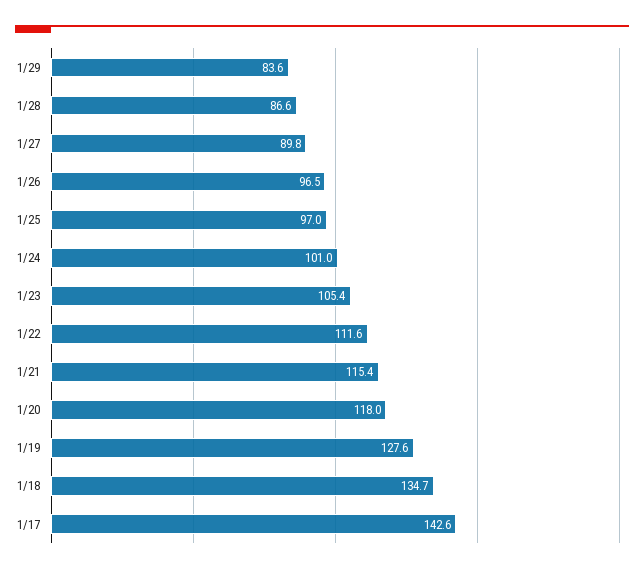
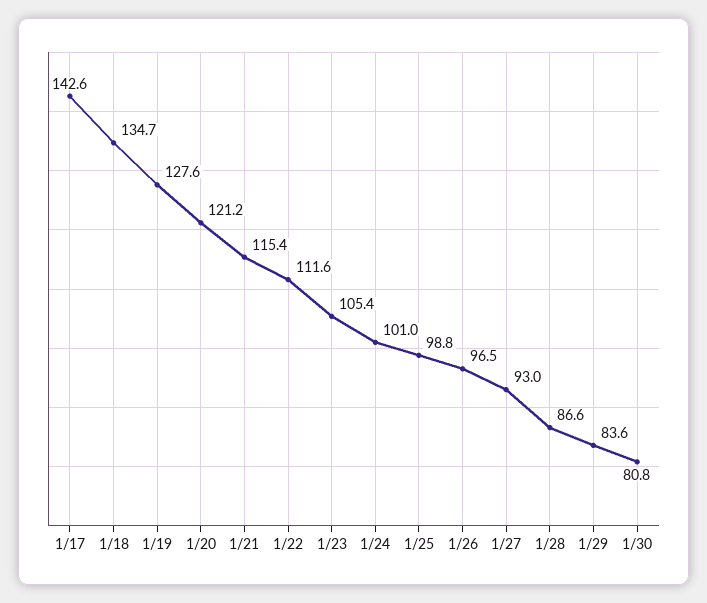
1/27: 89.8 -> 93
1/25: 97 -> 98.8
1/20: 118 -> 121.2
1/30: none -> 80.8

